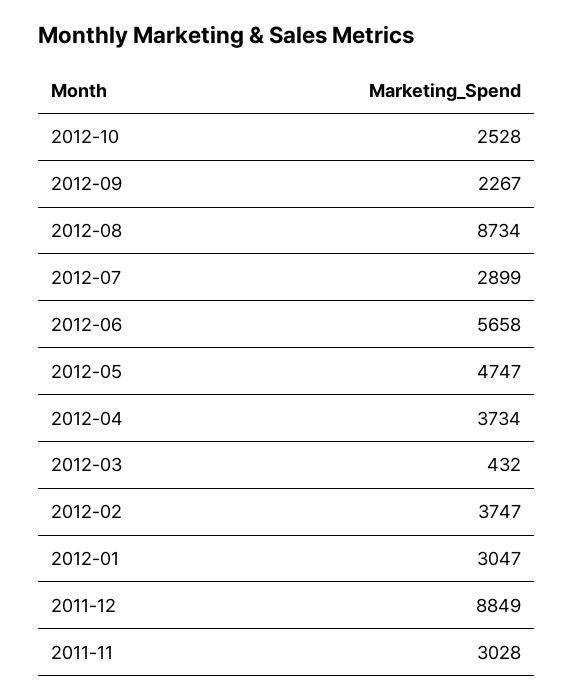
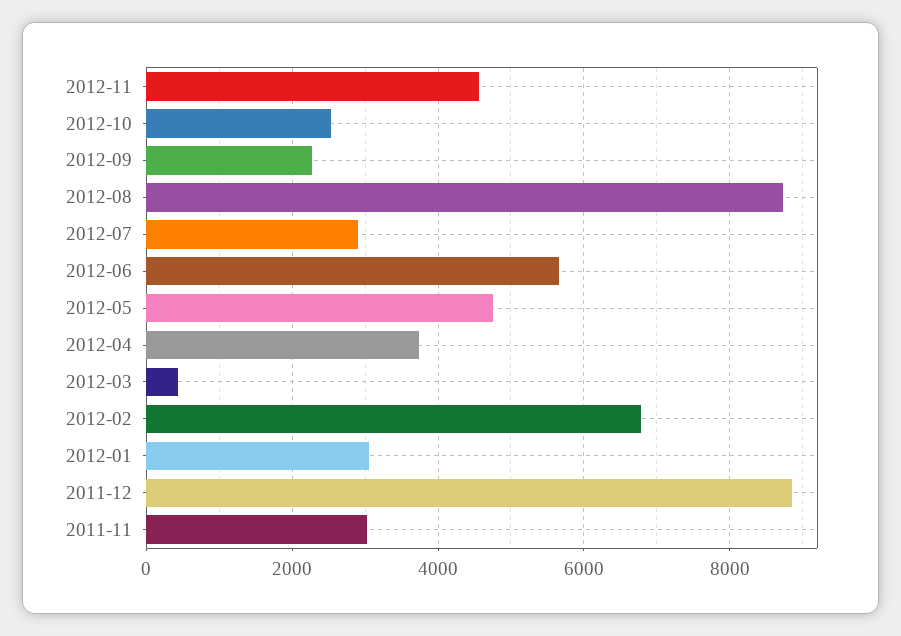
2012-02: 3747 -> 6800
2012-11: none -> 4600

